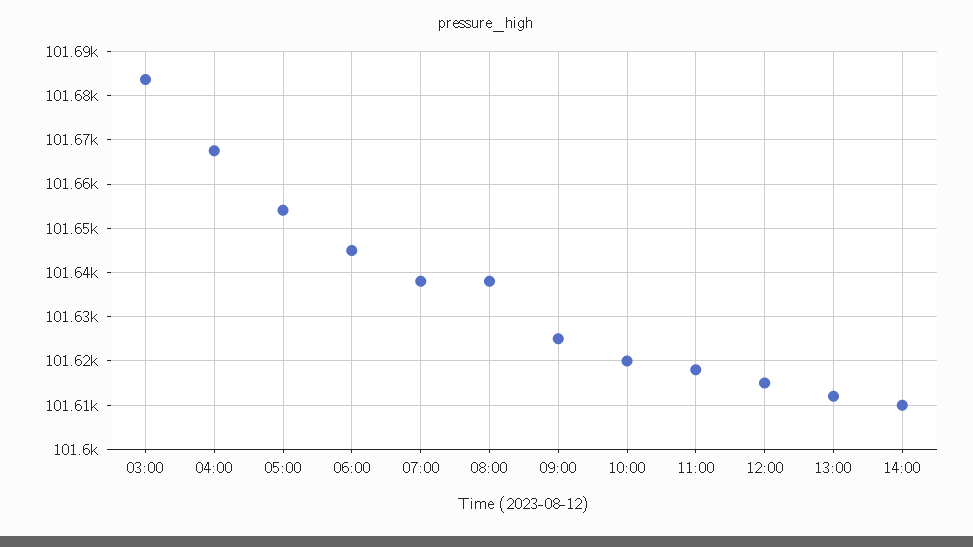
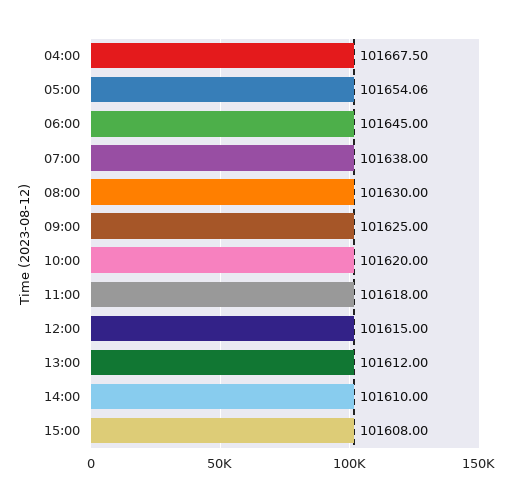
03:00: 101684 -> none
08:00: 101638 -> 101630
15:00: none -> 101608

